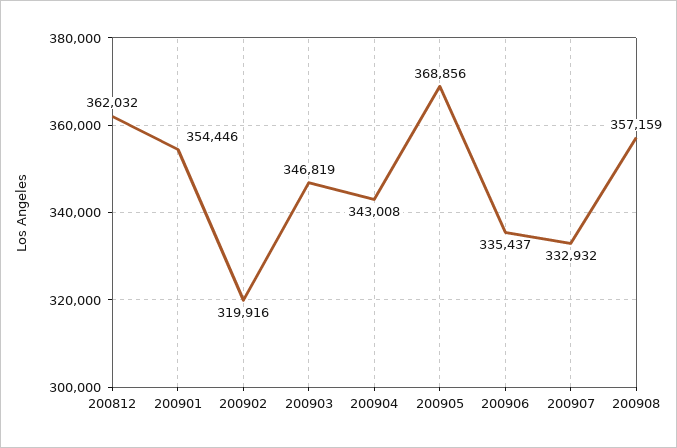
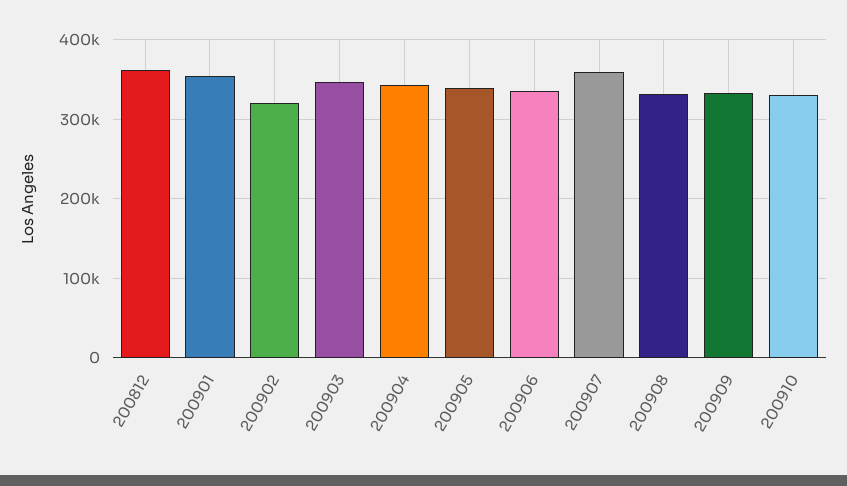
200905: 368856 -> 340000
200907: 332932 -> 360000
200908: 357159 -> 330000
200909: none -> 330000
200910: none -> 330000

